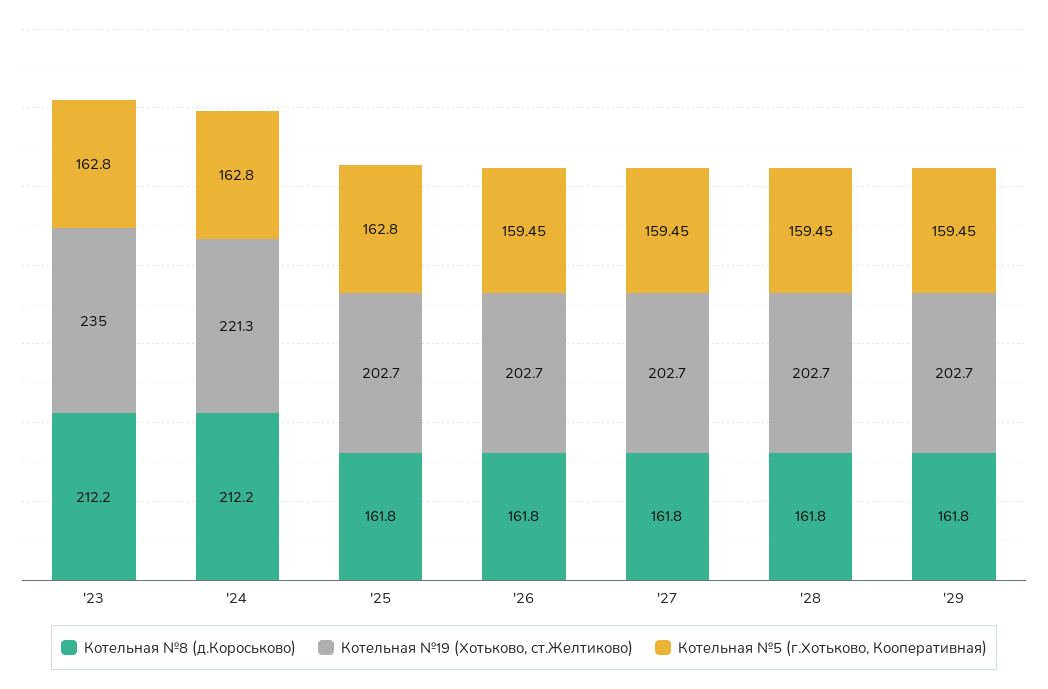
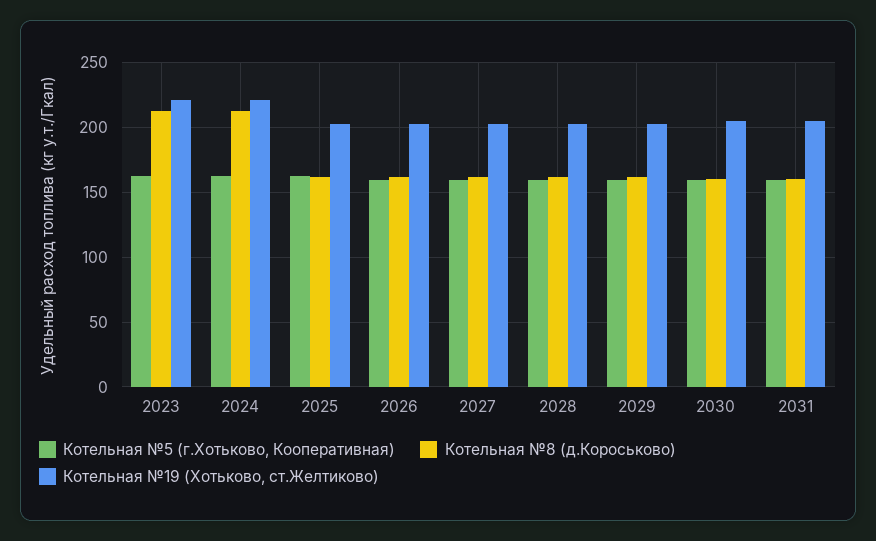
Котельная №19 (Хотьково, ст.Желтиково), '23: 235 -> 220
Котельная №5 (г.Хотьково, Кооперативная), 2030: none -> 160
Котельная №8 (д.Короськово), 2030: none -> 160
Котельная №19 (Хотьково, ст.Желтиково), 2030: none -> 205
Котельная №5 (г.Хотьково, Кооперативная), 2031: none -> 160
Котельная №8 (д.Короськово), 2031: none -> 160
Котельная №19 (Хотьково, ст.Желтиково), 2031: none -> 205

